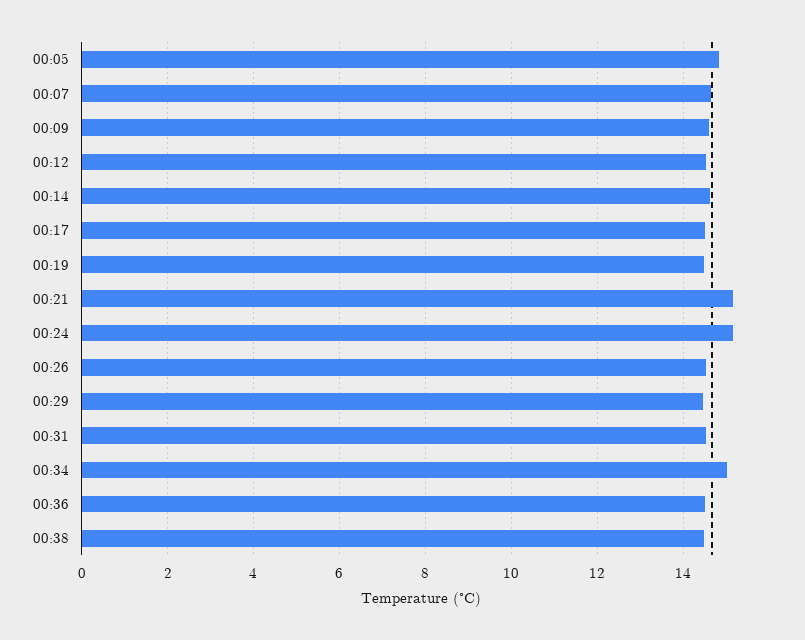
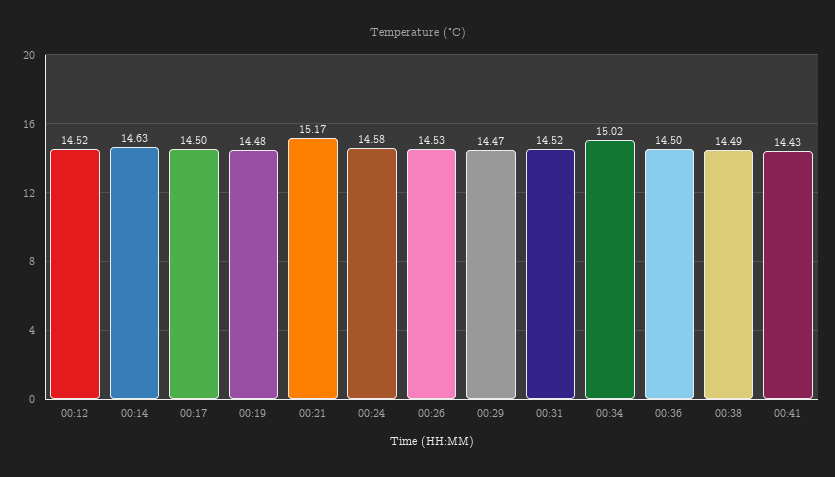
00:05: 14.8 -> none
00:07: 14.6 -> none
00:09: 14.6 -> none
00:24: 15.2 -> 14.58
00:41: none -> 14.43

